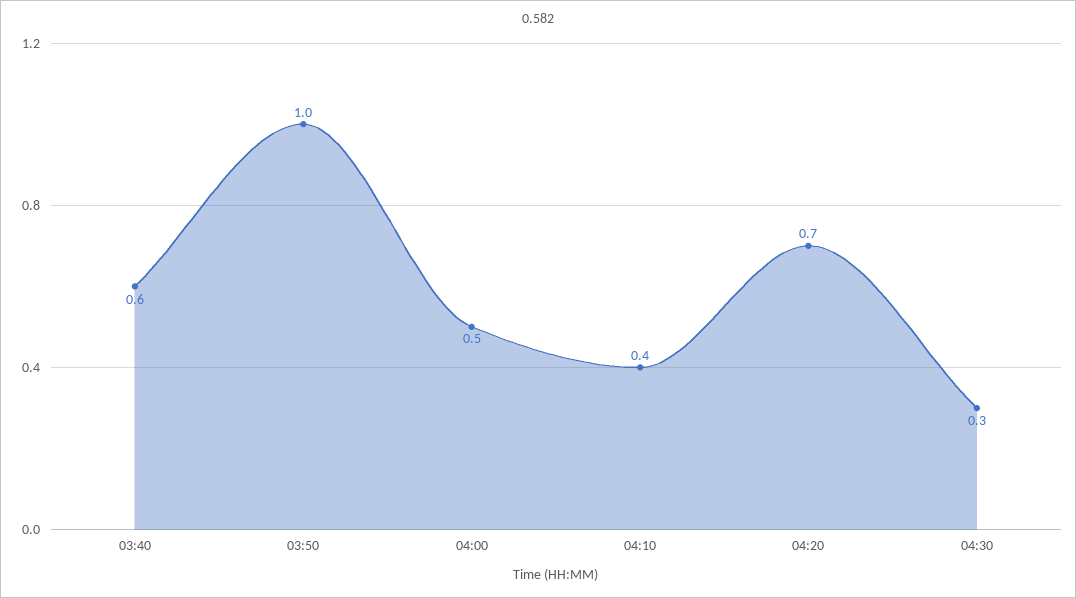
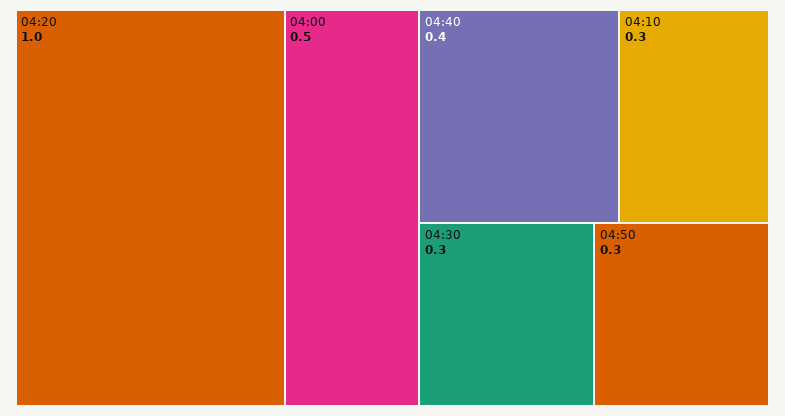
03:40: 0.6 -> none
03:50: 1 -> none
04:10: 0.4 -> 0.3
04:20: 0.7 -> 1
04:40: none -> 0.4
04:50: none -> 0.3

